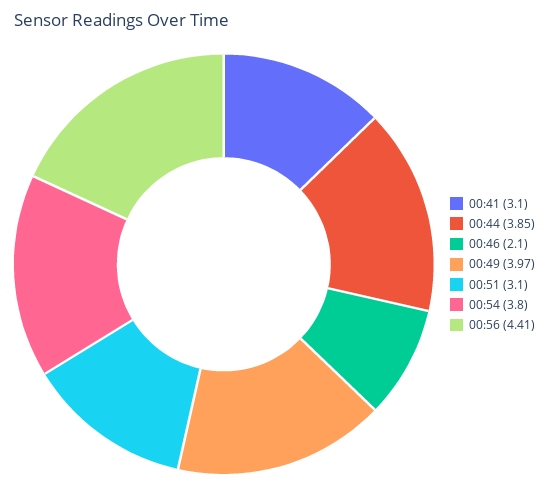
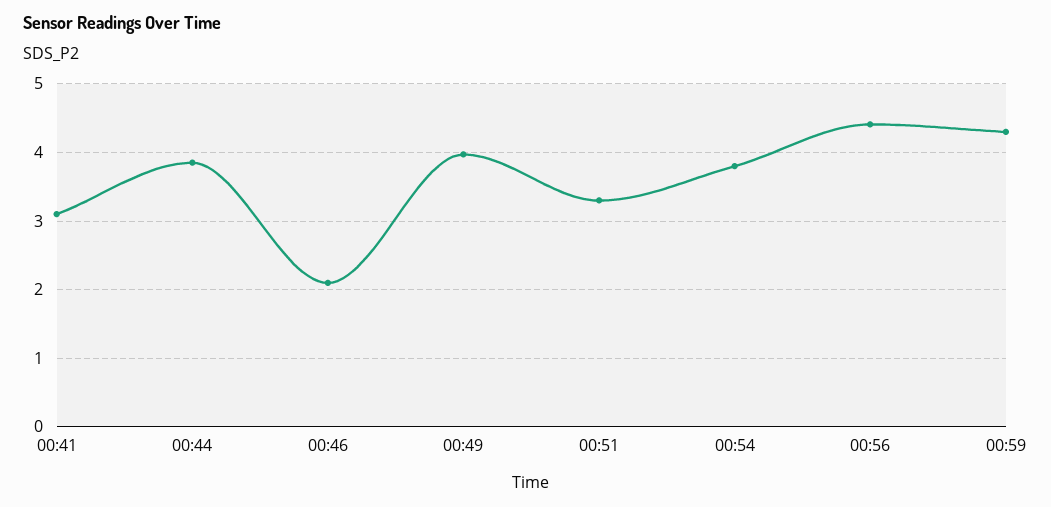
00:51: 3.1 -> 3.3
00:59: none -> 4.3

